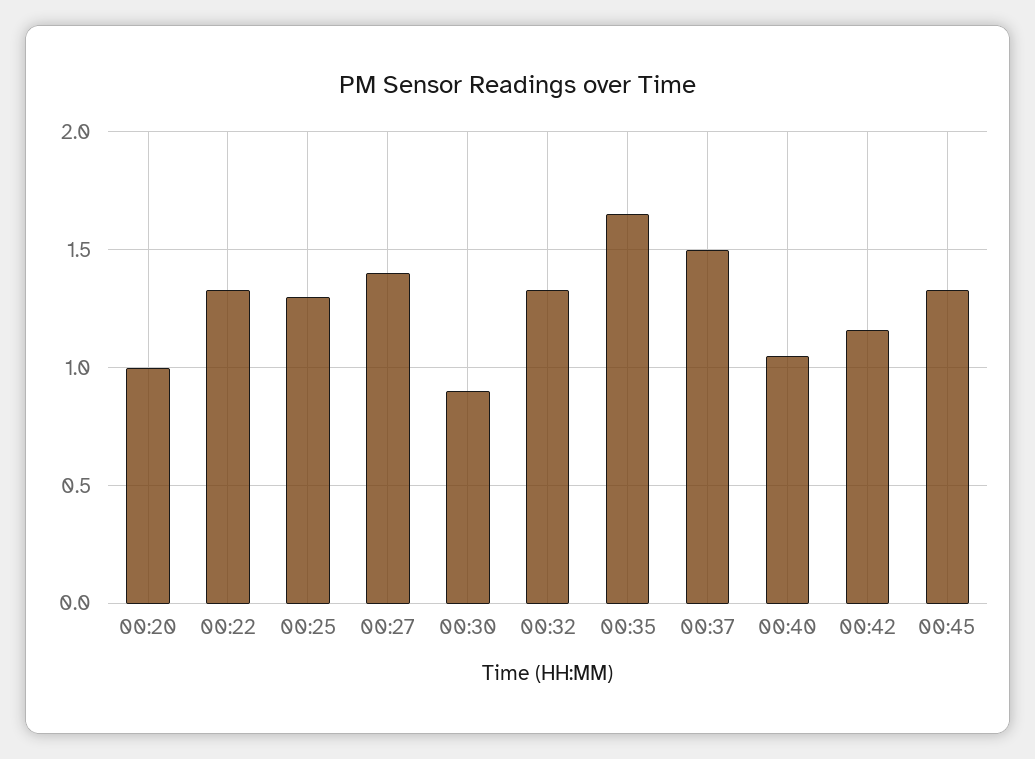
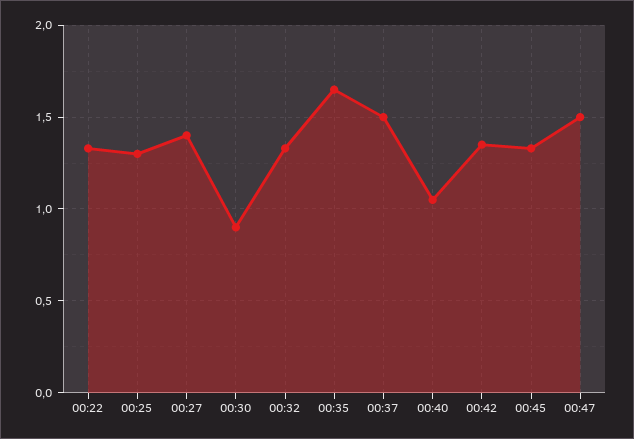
00:20: 1 -> none
00:42: 1.15 -> 1.35
00:47: none -> 1.5

